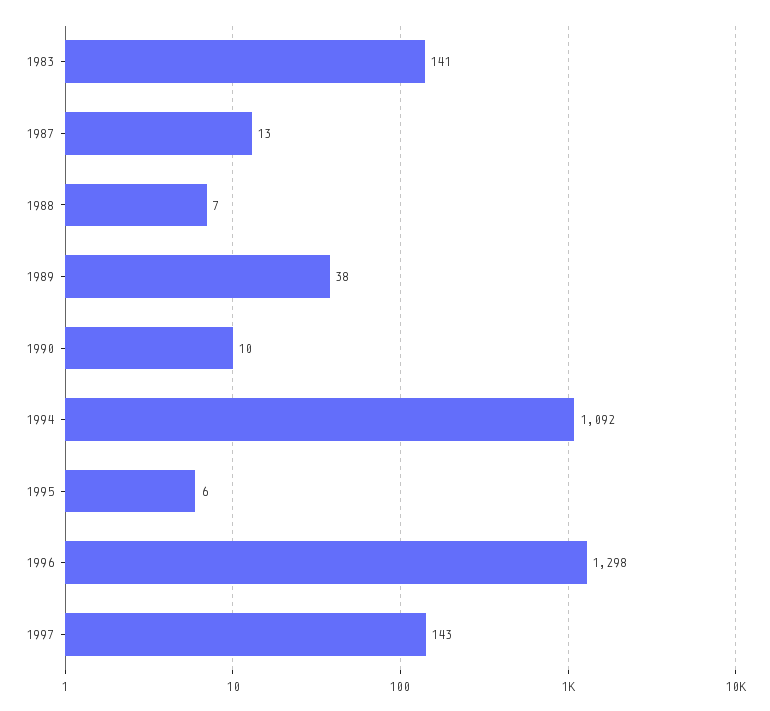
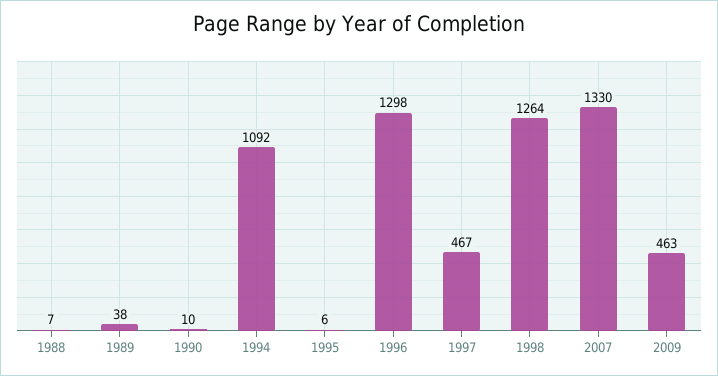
1983: 141 -> none
1987: 13 -> none
1997: 143 -> 467
1998: none -> 1264
2007: none -> 1330
2009: none -> 463

